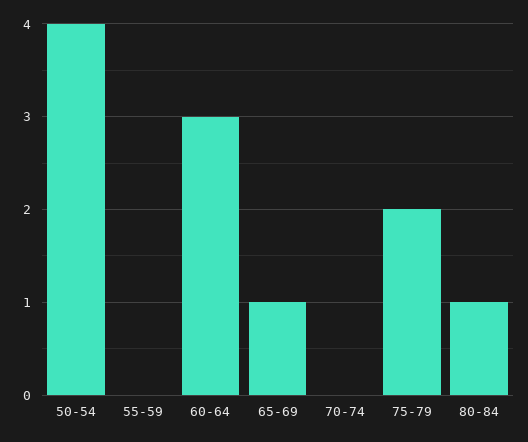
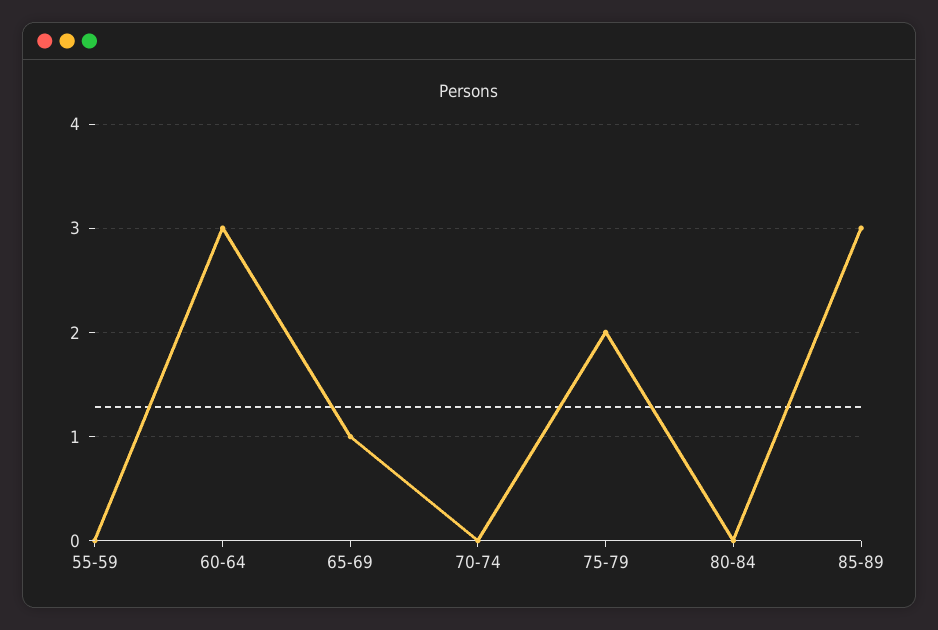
50-54: 4 -> none
80-84: 1 -> 0
85-89: none -> 3

